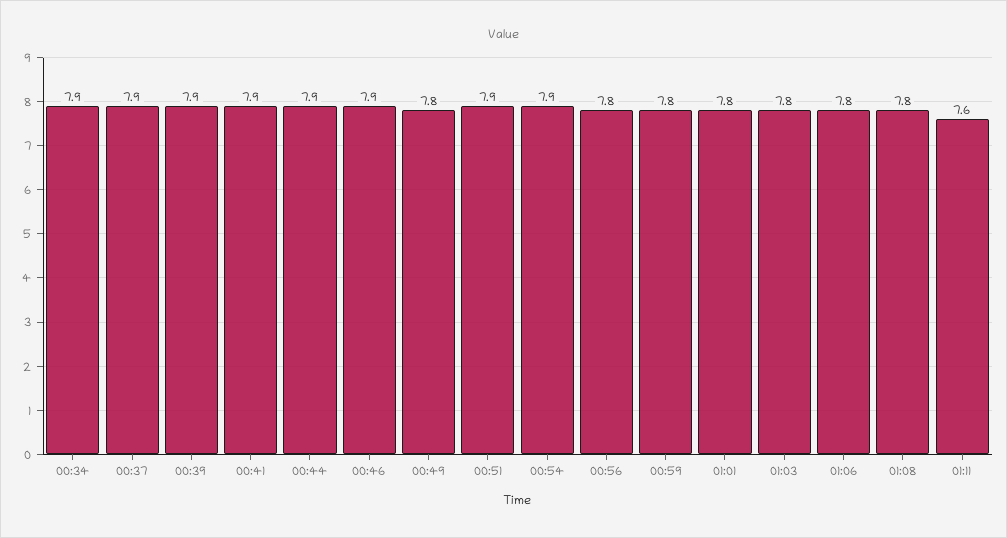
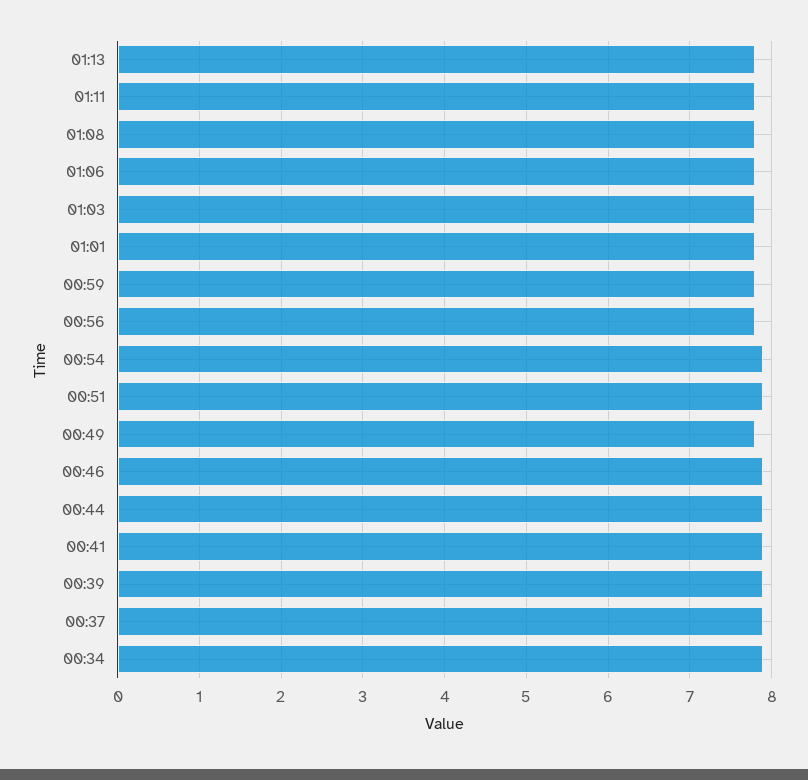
01:11: 7.6 -> 7.8
01:13: none -> 7.8

